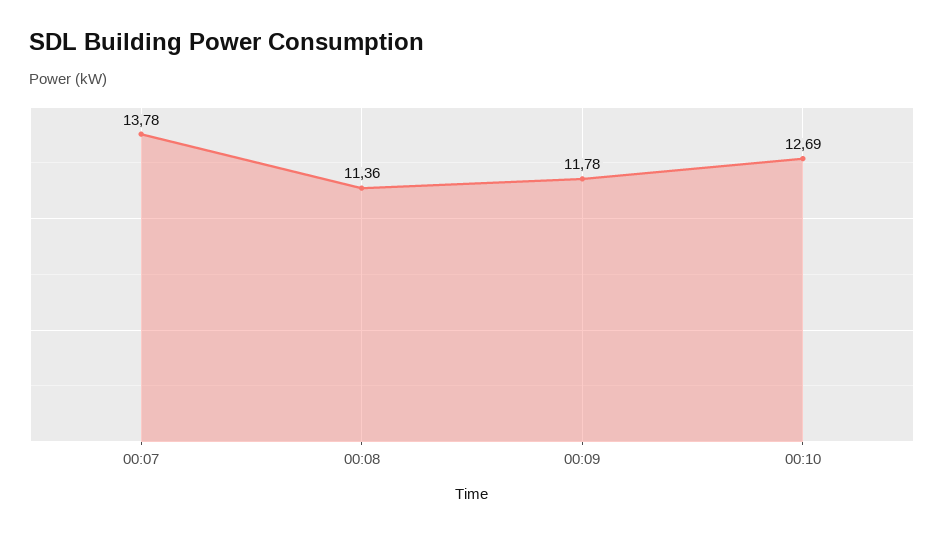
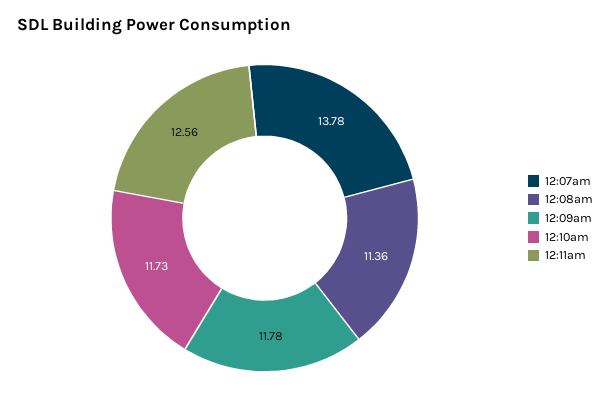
00:10: 12.69 -> 11.73
12:11am: none -> 12.56

